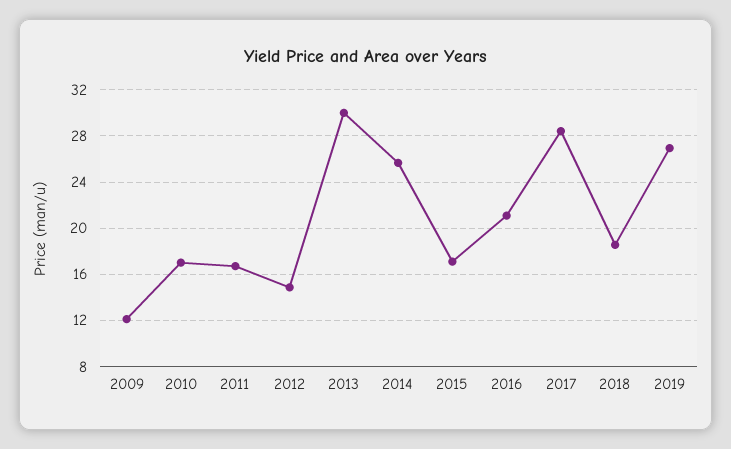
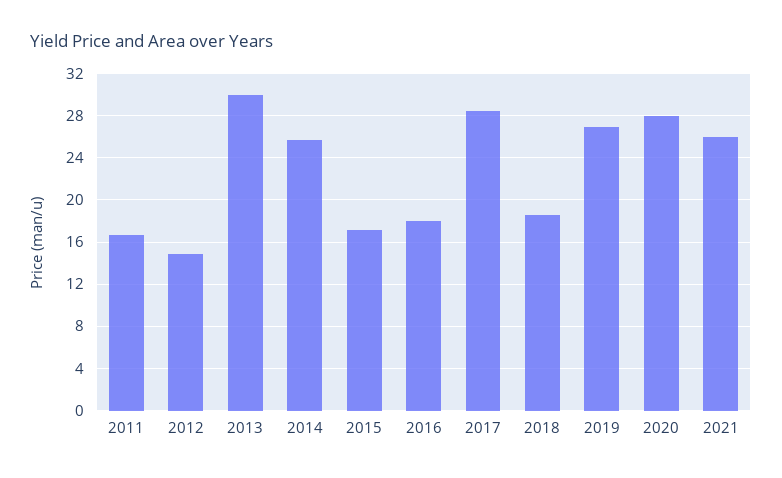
2009: 12 -> none
2010: 17 -> none
2016: 21 -> 18
2020: none -> 28
2021: none -> 26

